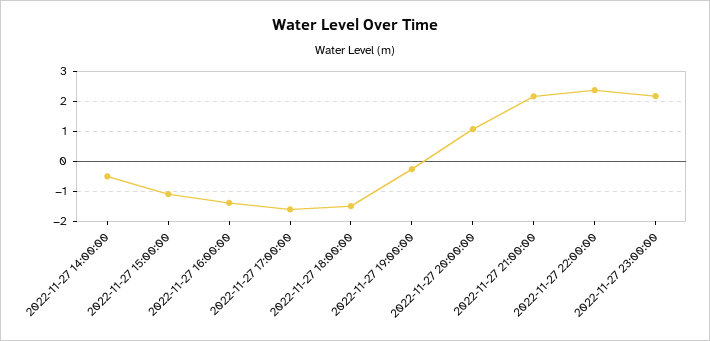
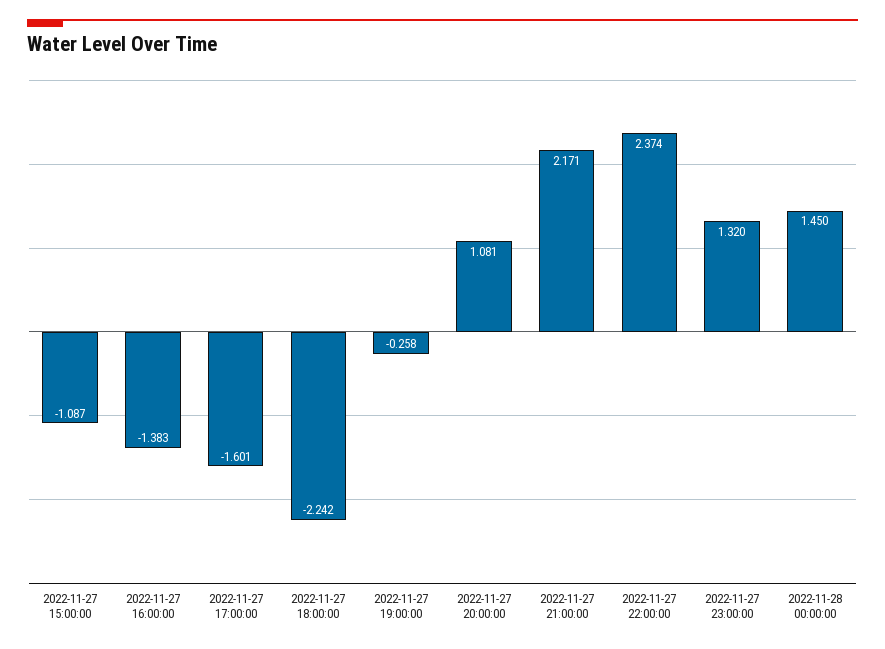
2022-11-27 14:00:00: -0.5 -> none
2022-11-27 18:00:00: -1.5 -> -2.242
2022-11-27 23:00:00: 2.25 -> 1.32
2022-11-28 00:00:00: none -> 1.45

